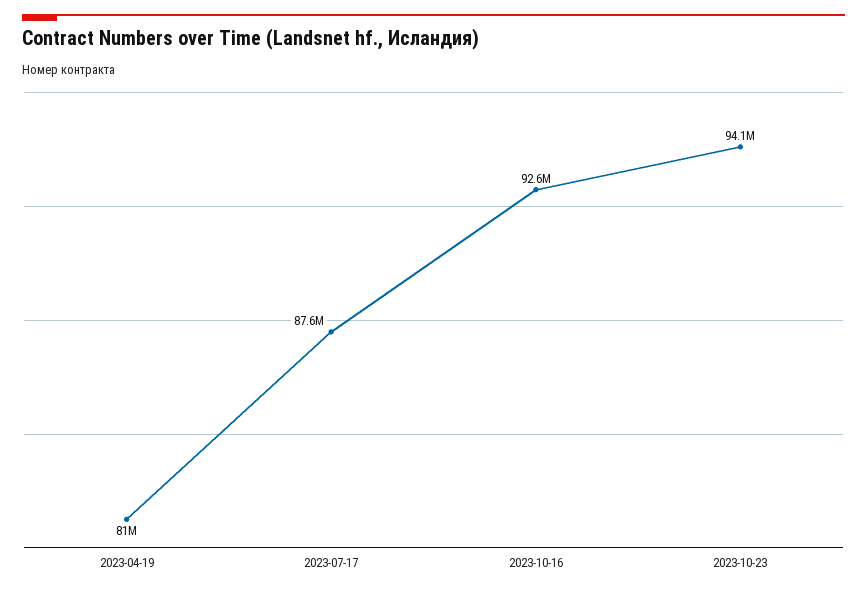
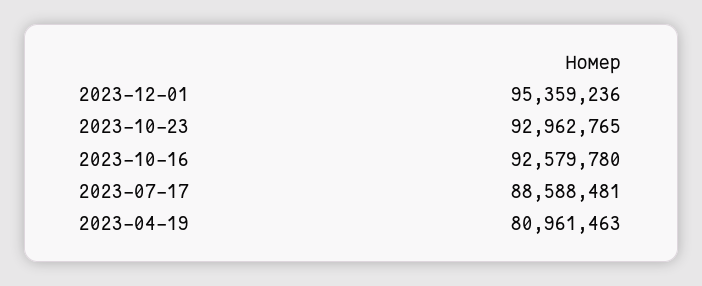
2023-07-17: 87600000 -> 88588481
2023-10-23: 94100000 -> 92962765
2023-12-01: none -> 95359236

